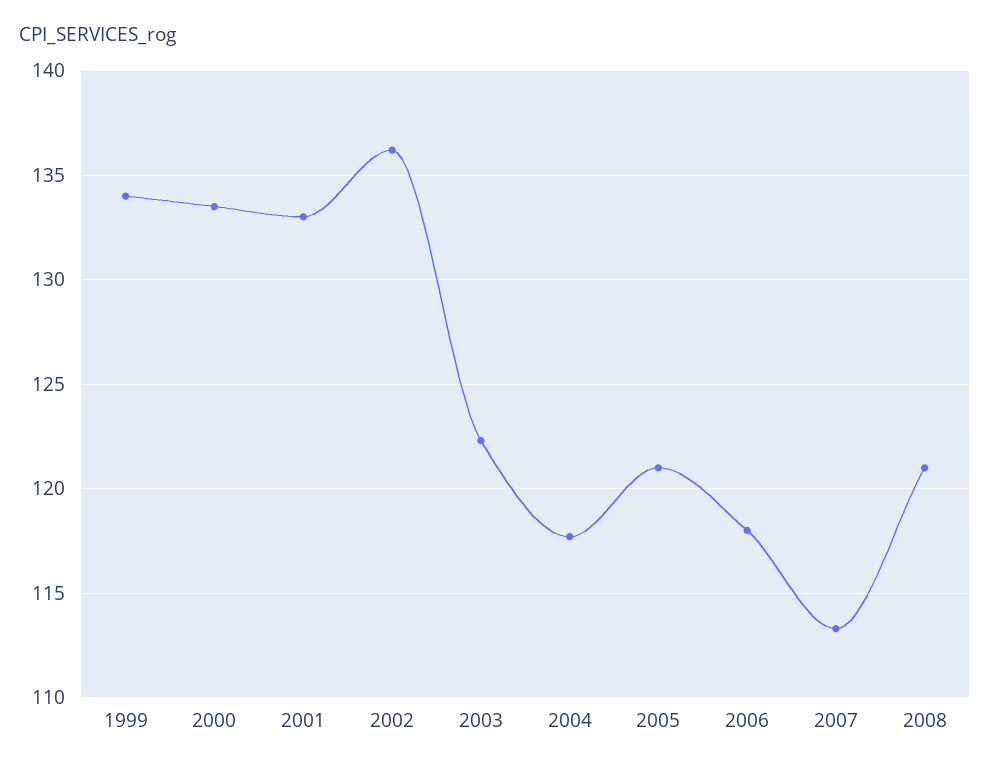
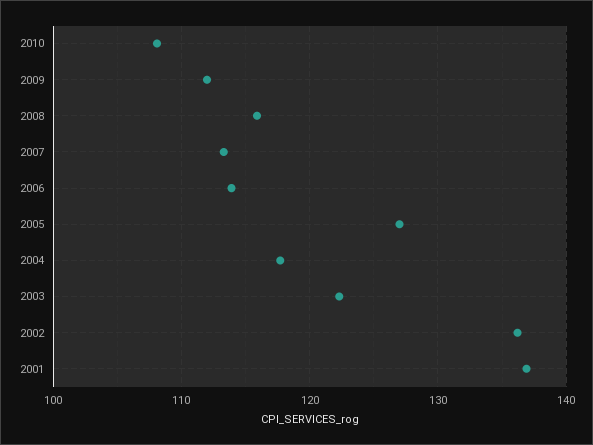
1999: 134 -> none
2000: 133.5 -> none
2001: 133 -> 137
2005: 121 -> 127
2006: 118 -> 114
2008: 121 -> 116
2010: none -> 108
2009: none -> 112

